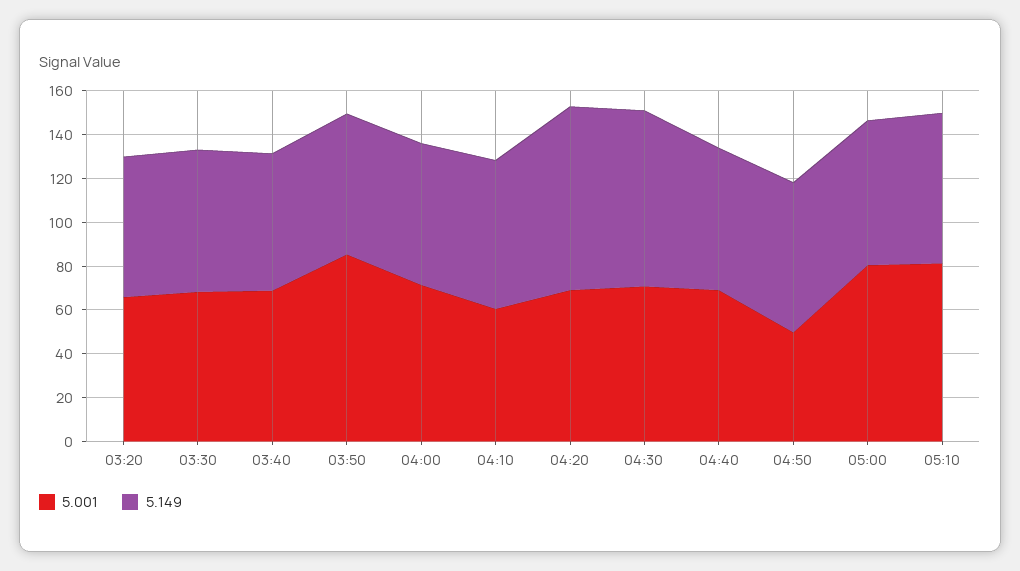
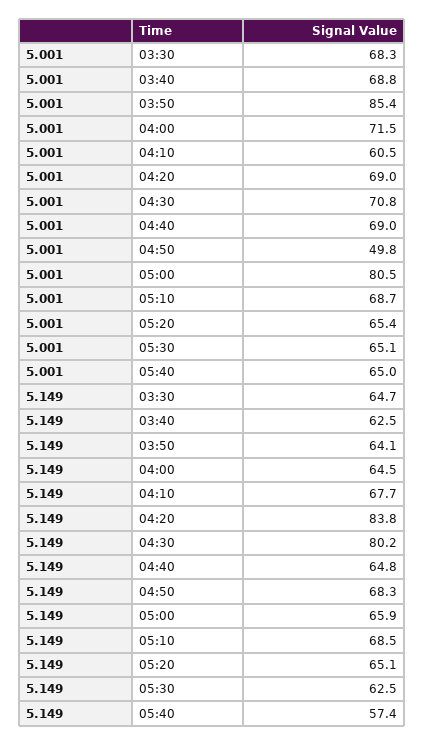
5.001, 03:20: 65 -> none
5.149, 03:20: 65 -> none
5.001, 05:10: 80 -> 68.7
5.001, 05:20: none -> 65.4
5.001, 05:30: none -> 65.1
5.001, 05:40: none -> 65
5.149, 05:20: none -> 65.1
5.149, 05:30: none -> 62.5
5.149, 05:40: none -> 57.4

